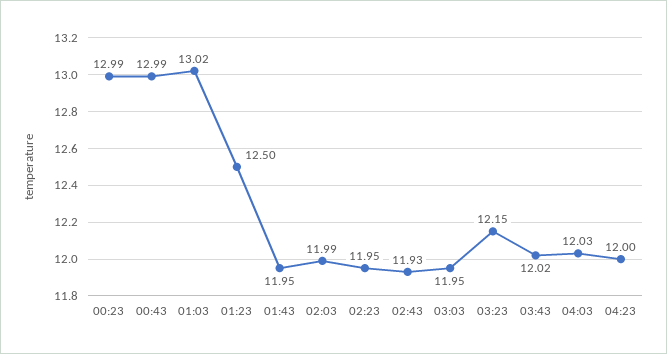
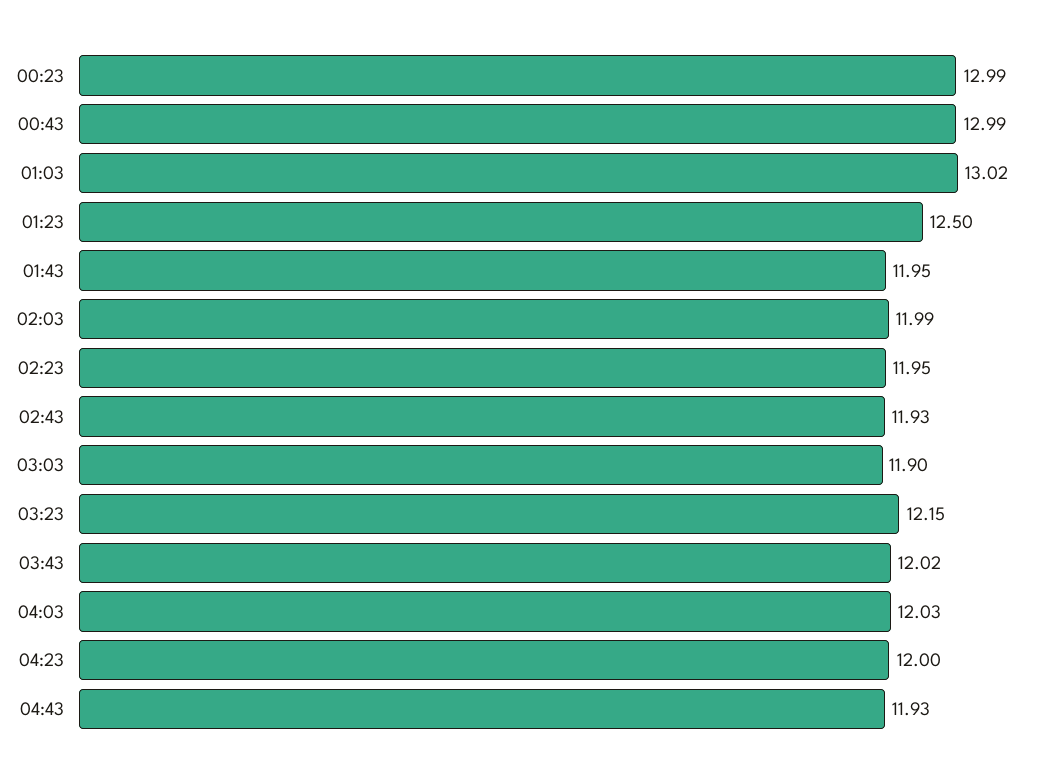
03:03: 11.95 -> 11.9
04:43: none -> 11.93

